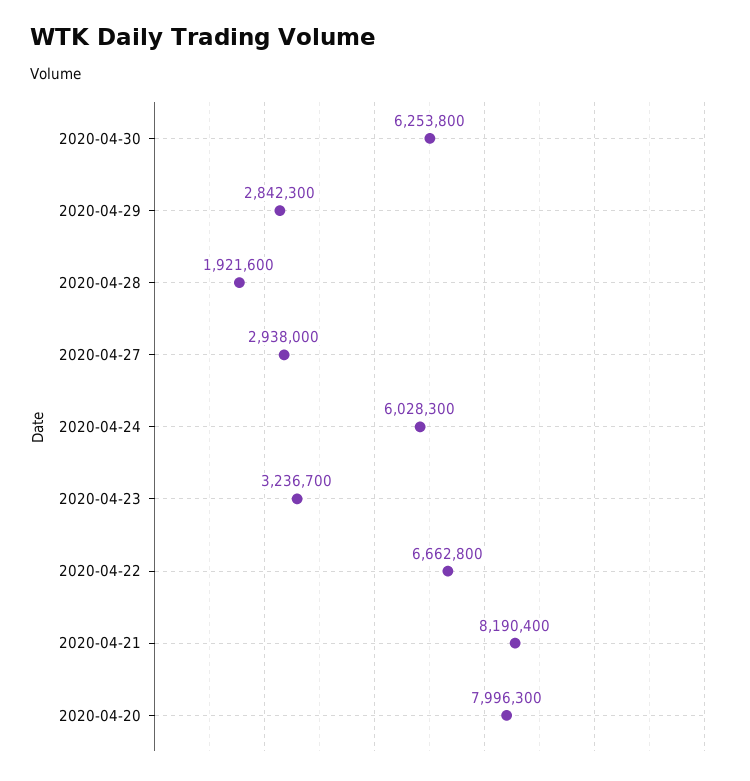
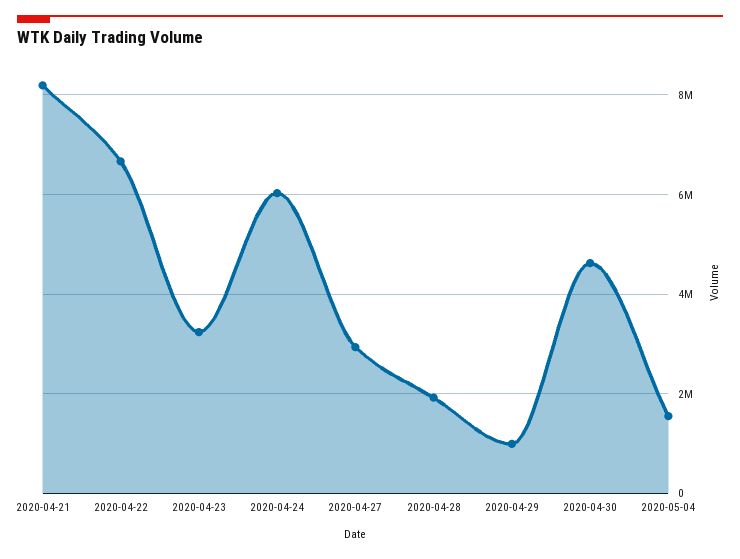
2020-04-30: 6253800 -> 4600000
2020-04-29: 2842300 -> 1000000
2020-04-20: 7996300 -> none
2020-05-04: none -> 1600000

